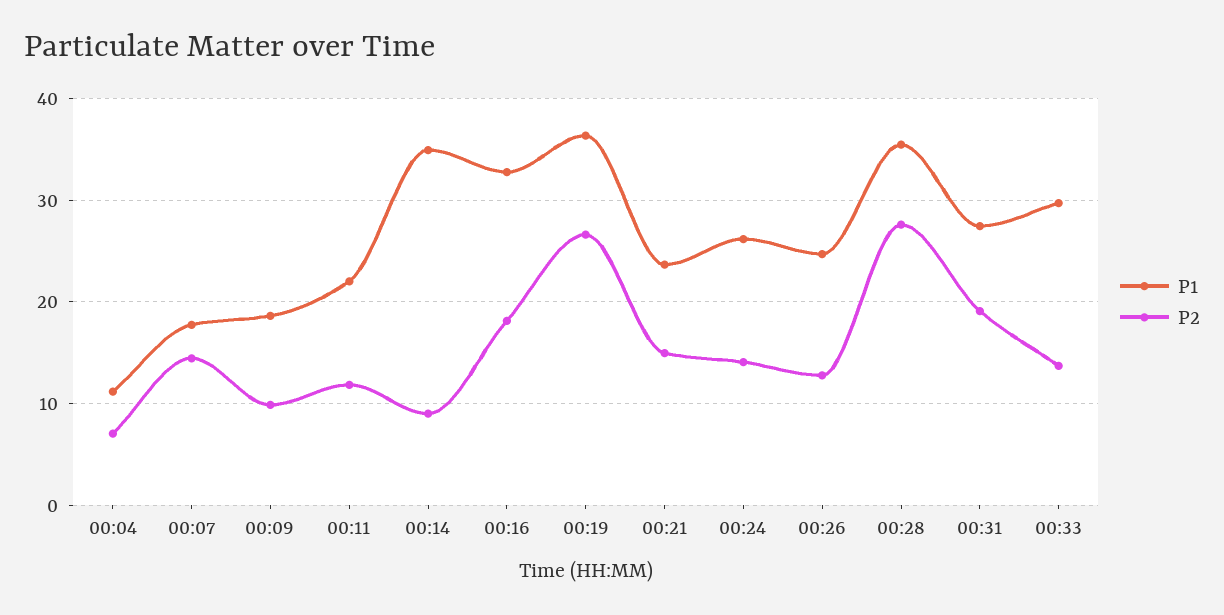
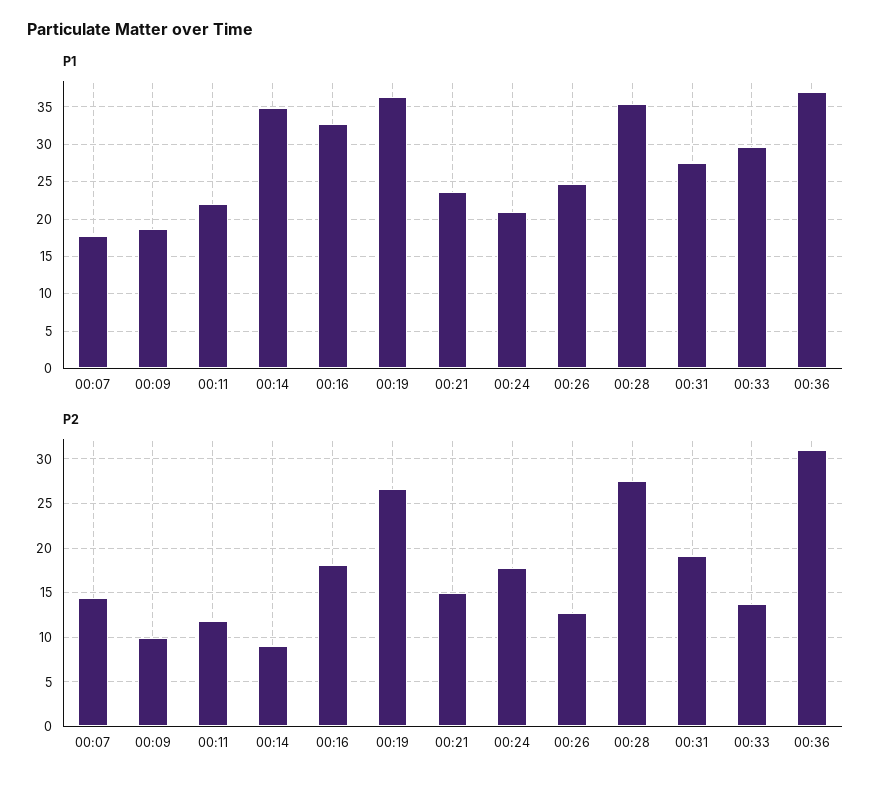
P1, 00:04: 11 -> none
P2, 00:04: 7 -> none
P1, 00:24: 26 -> 21
P2, 00:24: 14 -> 18
P1, 00:36: none -> 37
P2, 00:36: none -> 31

